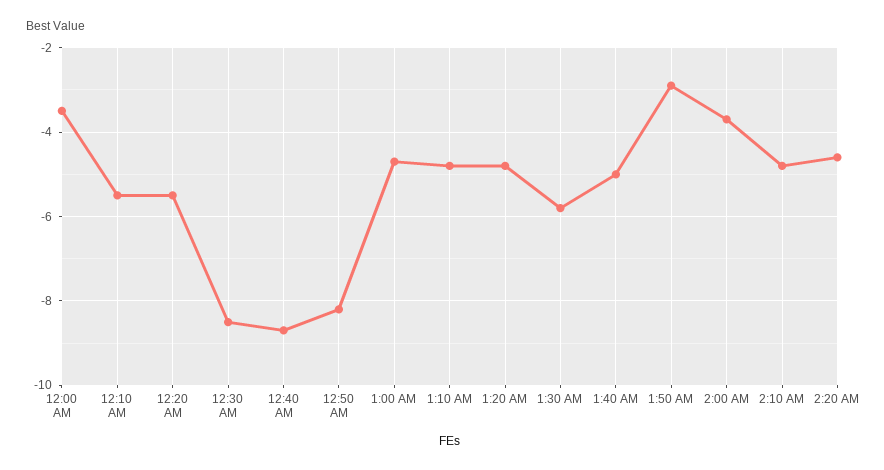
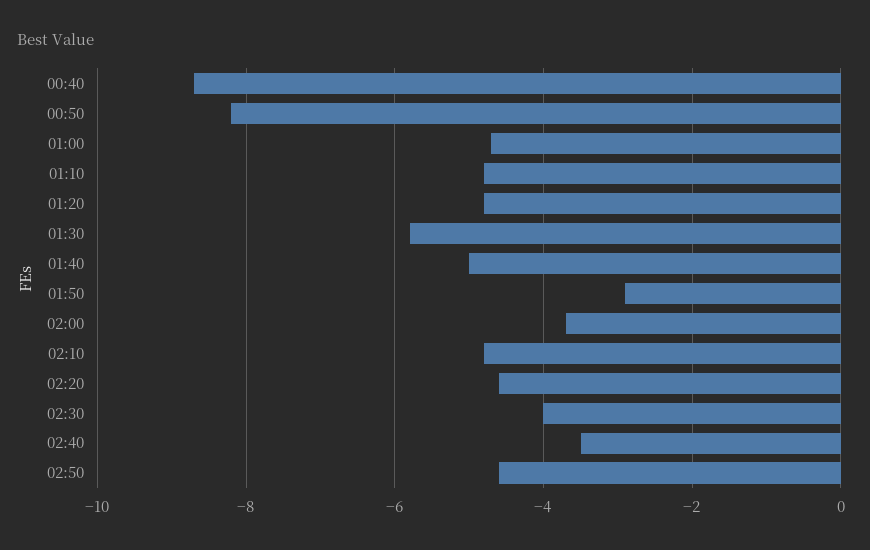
12:00 AM: -3.5 -> none
12:10 AM: -5.5 -> none
12:20 AM: -5.5 -> none
12:30 AM: -8.5 -> none
02:30: none -> -4
02:40: none -> -3.5
02:50: none -> -4.5

